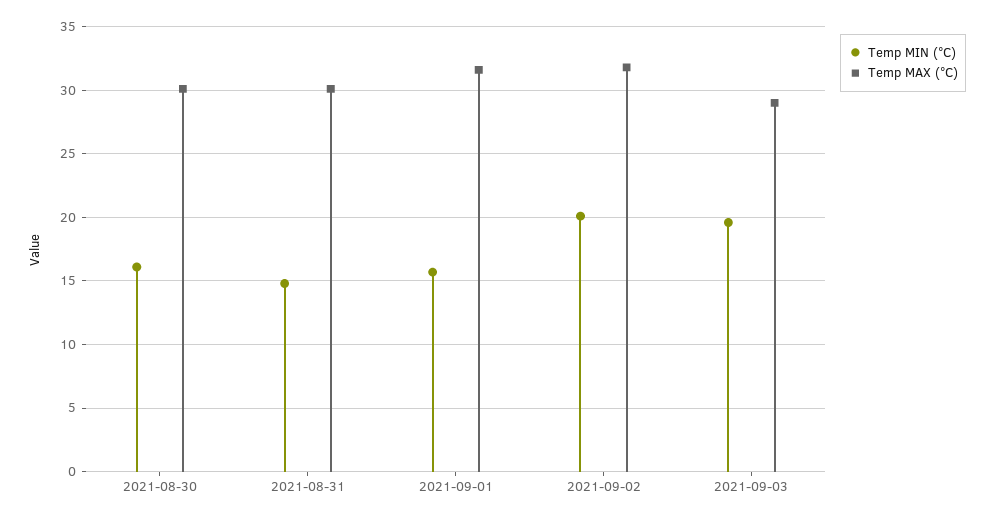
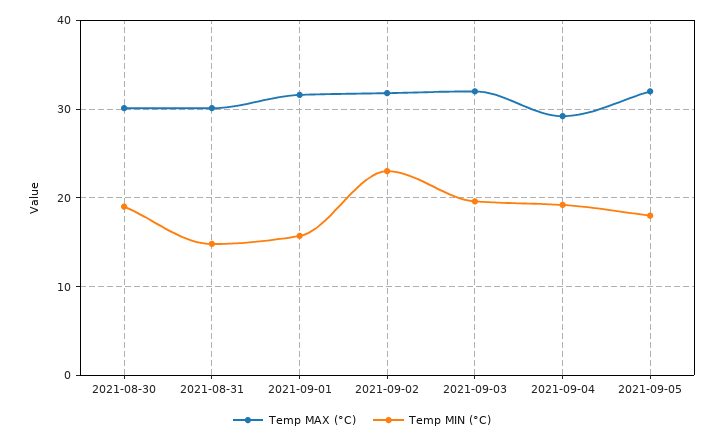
Temp MIN (°C), 2021-08-30: 16 -> 19
Temp MIN (°C), 2021-09-02: 20 -> 23
Temp MAX (°C), 2021-09-03: 29 -> 32
Temp MAX (°C), 2021-09-04: none -> 29
Temp MIN (°C), 2021-09-04: none -> 19
Temp MAX (°C), 2021-09-05: none -> 32
Temp MIN (°C), 2021-09-05: none -> 18

